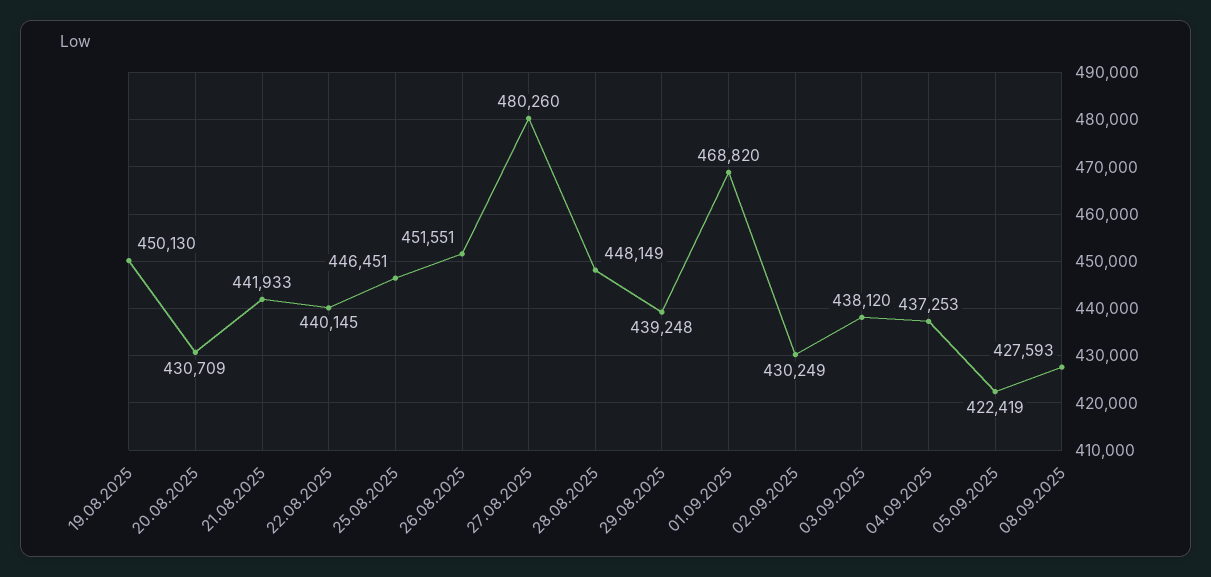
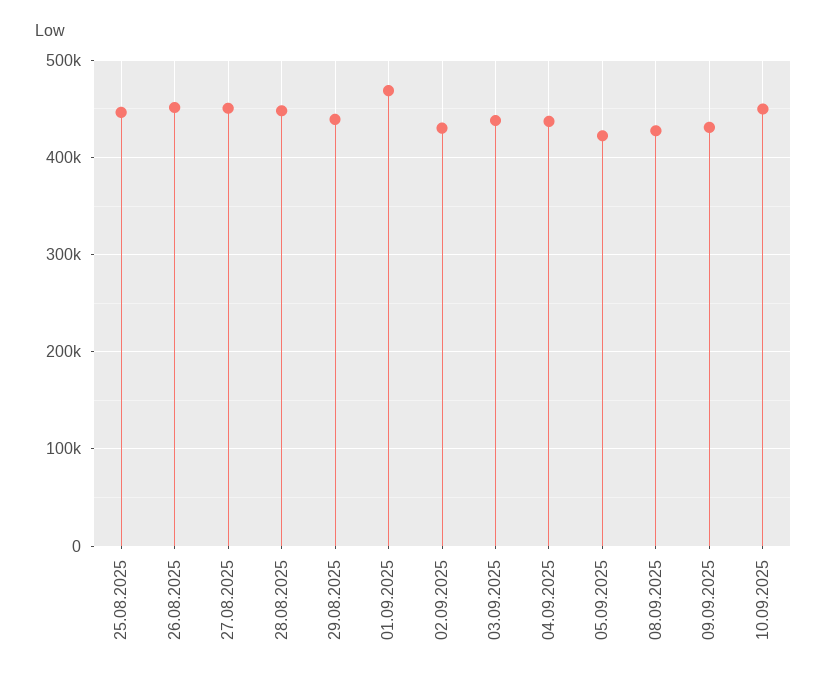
19.08.2025: 450130 -> none
20.08.2025: 430709 -> none
21.08.2025: 441933 -> none
22.08.2025: 440145 -> none
27.08.2025: 480260 -> 450000
09.09.2025: none -> 430000
10.09.2025: none -> 450000

